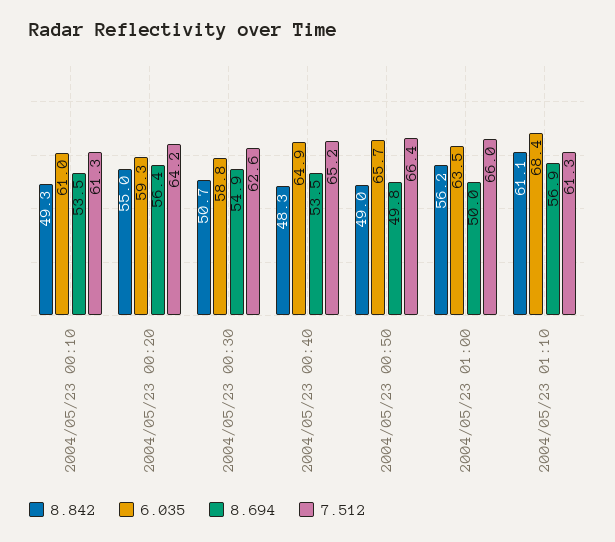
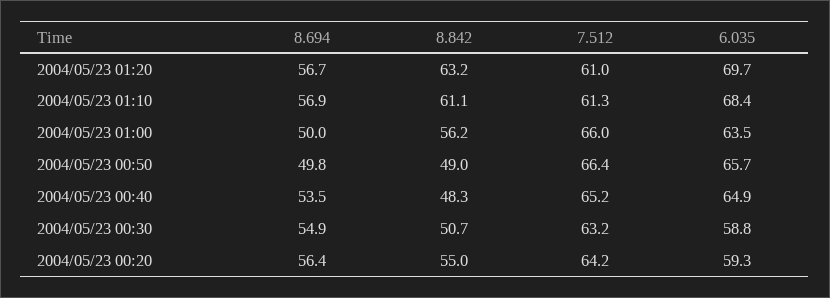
8.842, 2004/05/23 00:10: 49.3 -> none
6.035, 2004/05/23 00:10: 61 -> none
8.694, 2004/05/23 00:10: 53.5 -> none
7.512, 2004/05/23 00:10: 61.3 -> none
7.512, 2004/05/23 00:30: 62.6 -> 63.2
8.694, 2004/05/23 01:20: none -> 56.7
8.842, 2004/05/23 01:20: none -> 63.2
7.512, 2004/05/23 01:20: none -> 61
6.035, 2004/05/23 01:20: none -> 69.7

